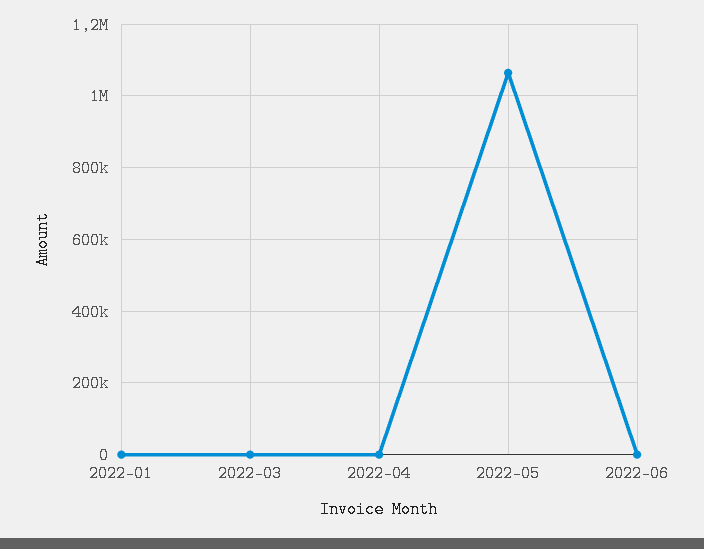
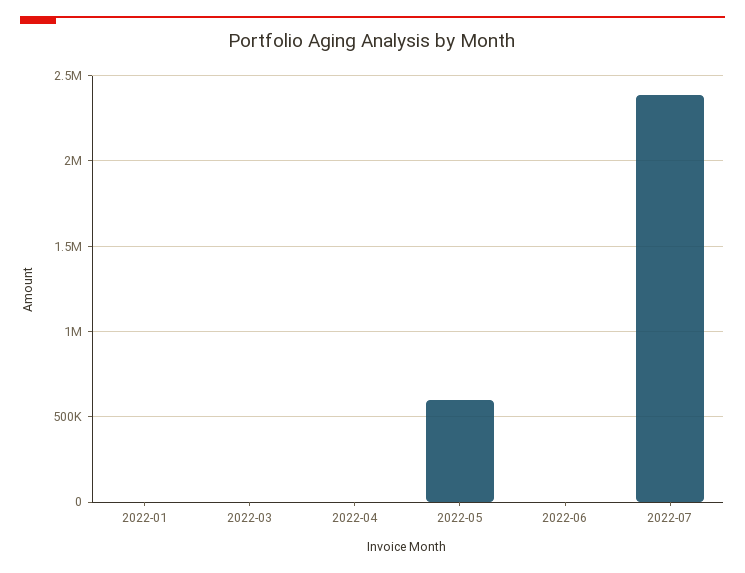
2022-05: 1060000 -> 600000
2022-07: none -> 2400000

